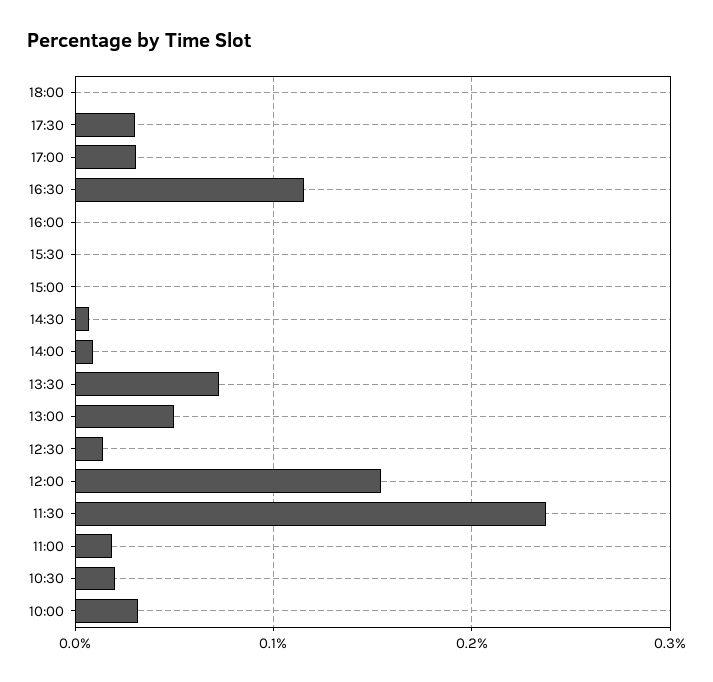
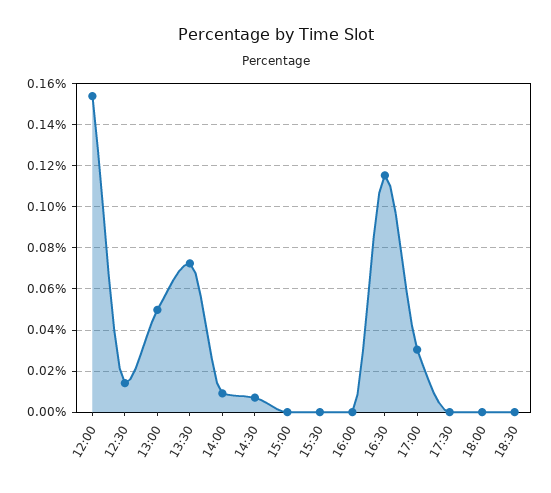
17:30: 0.03 -> 0
11:30: 0.24 -> none
11:00: 0.02 -> none
10:30: 0.02 -> none
10:00: 0.03 -> none
18:30: none -> 0

